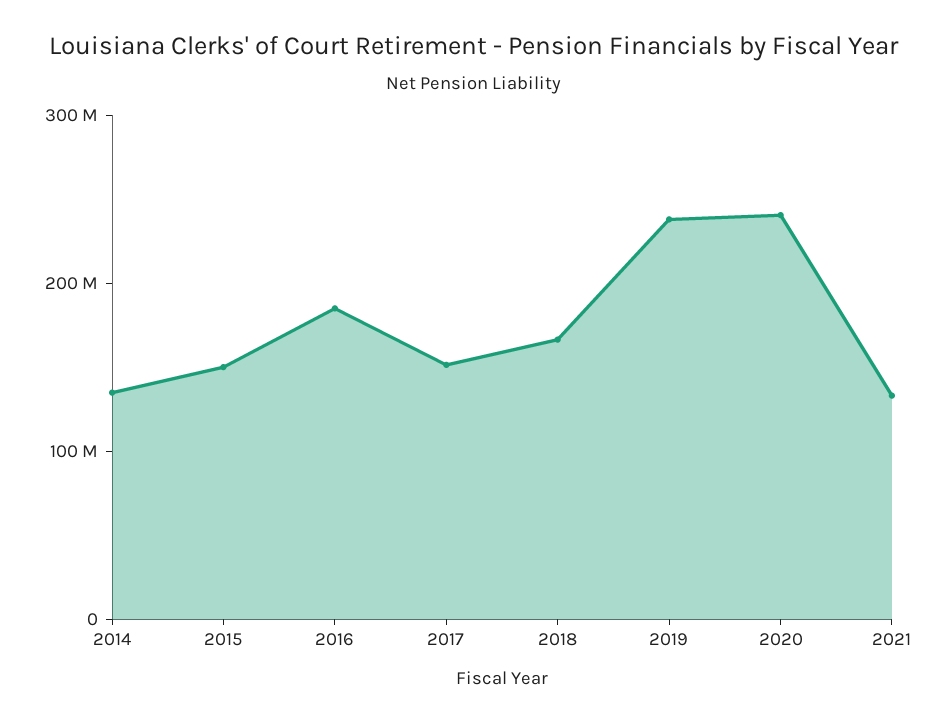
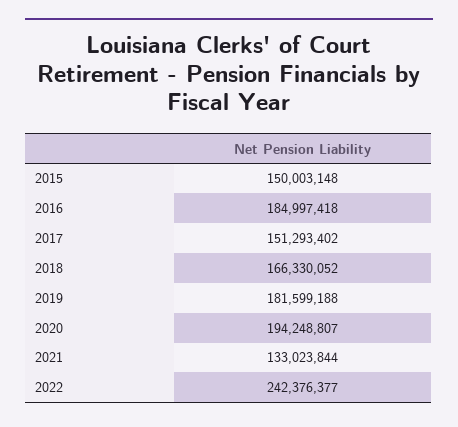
2014: 140000000 -> none
2019: 240000000 -> 181599188
2020: 240000000 -> 194248807
2022: none -> 242376377

